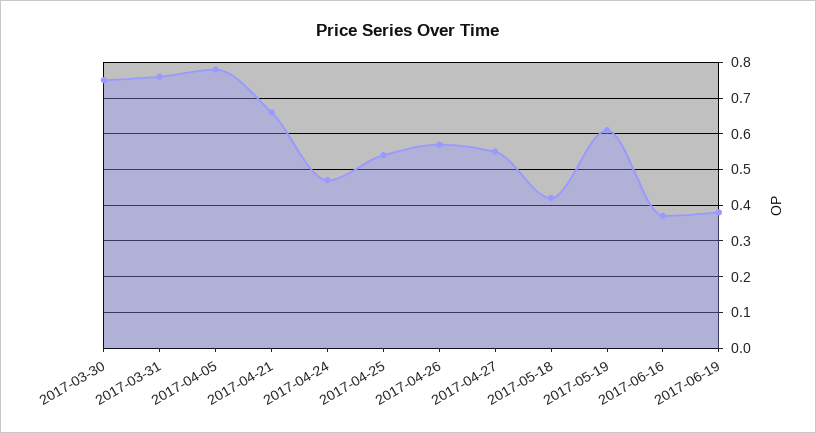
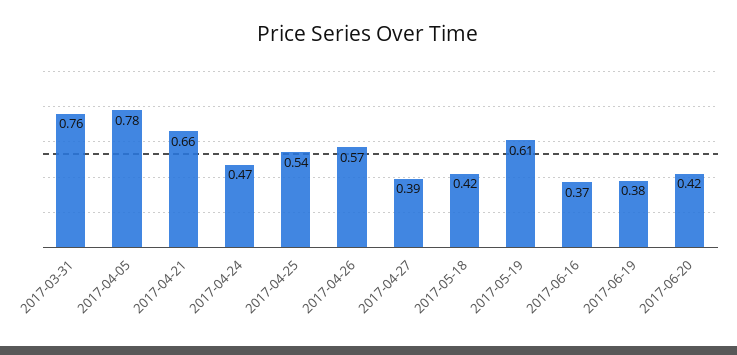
2017-03-30: 0.75 -> none
2017-04-27: 0.55 -> 0.39
2017-06-20: none -> 0.42

